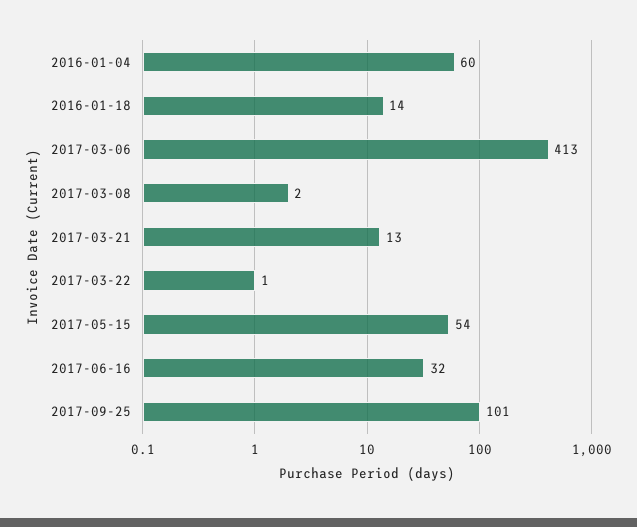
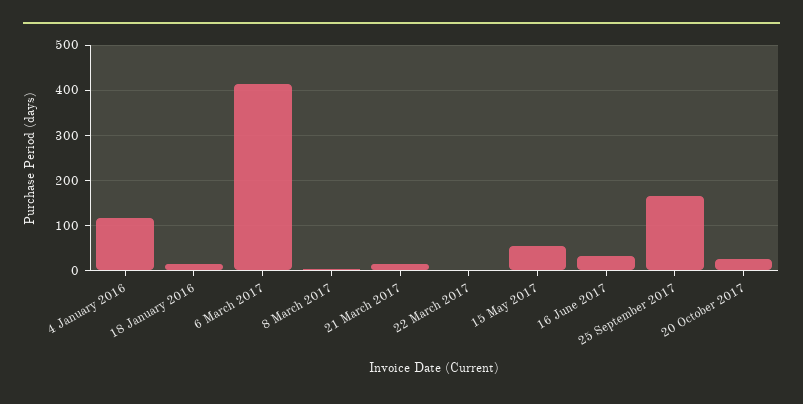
2016-01-04: 60 -> 120
2017-09-25: 101 -> 160
20 October 2017: none -> 20

